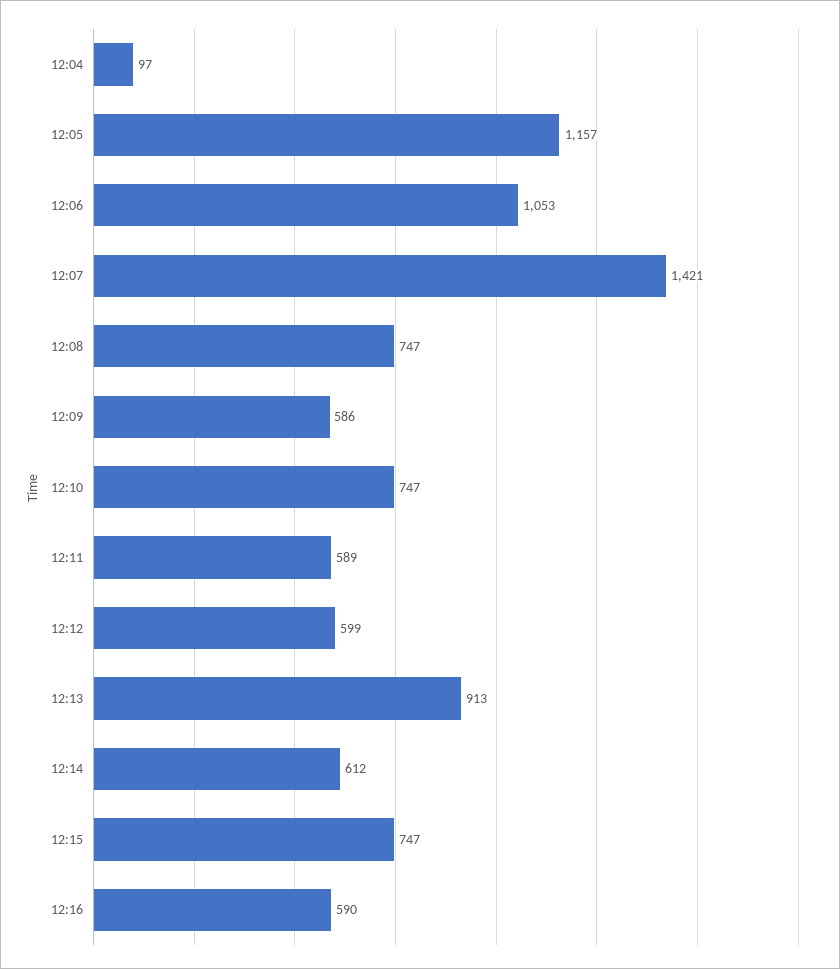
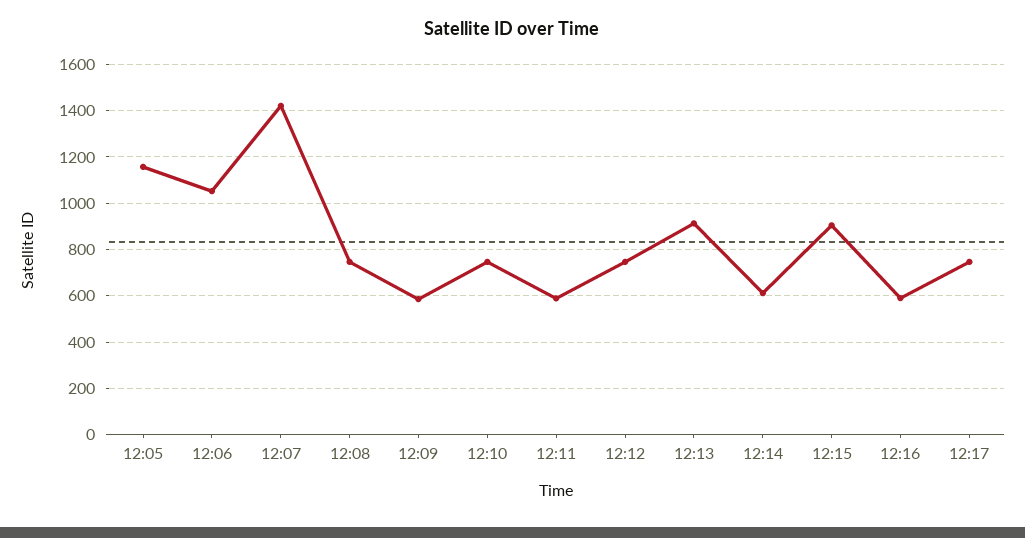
12:04: 97 -> none
12:12: 599 -> 750
12:15: 747 -> 900
12:17: none -> 750

